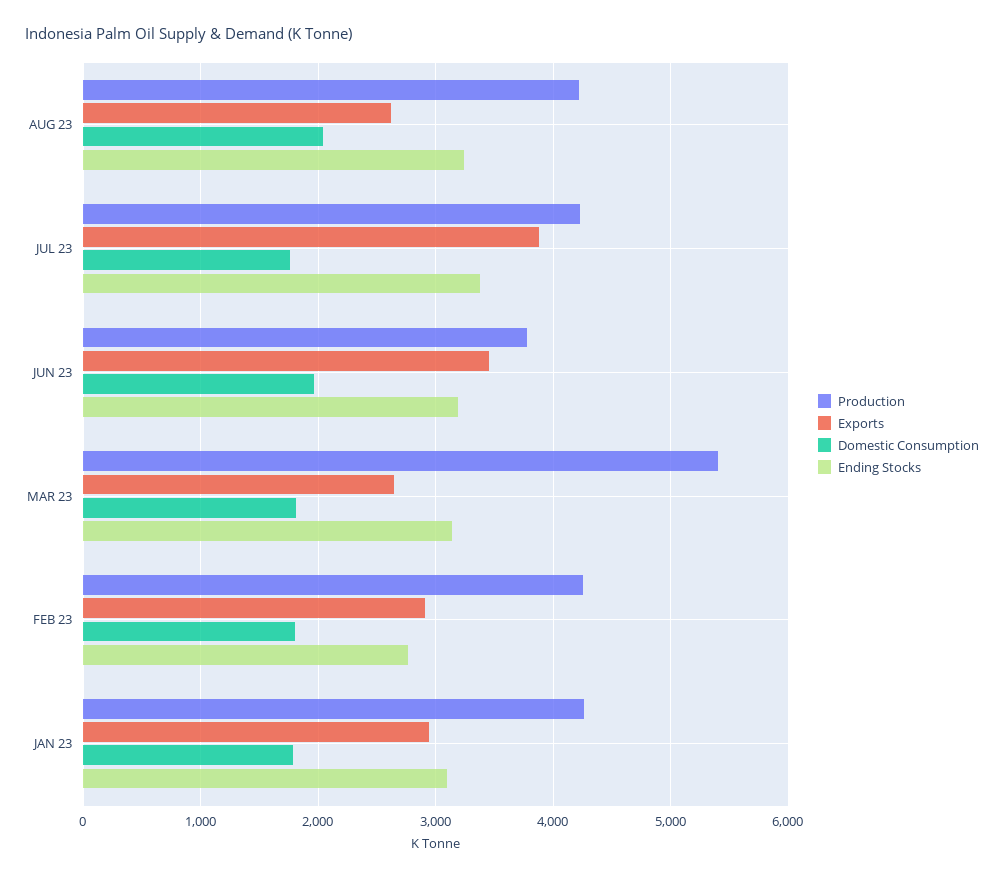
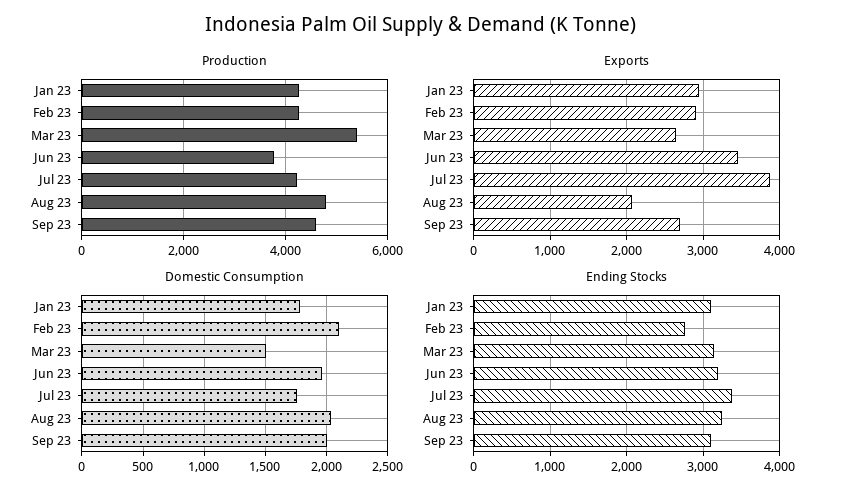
Production, AUG 23: 4200 -> 4800
Exports, AUG 23: 2600 -> 2100
Domestic Consumption, MAR 23: 1800 -> 1500
Domestic Consumption, FEB 23: 1800 -> 2100
Production, Sep 23: none -> 4600
Exports, Sep 23: none -> 2700
Domestic Consumption, Sep 23: none -> 2000
Ending Stocks, Sep 23: none -> 3100

